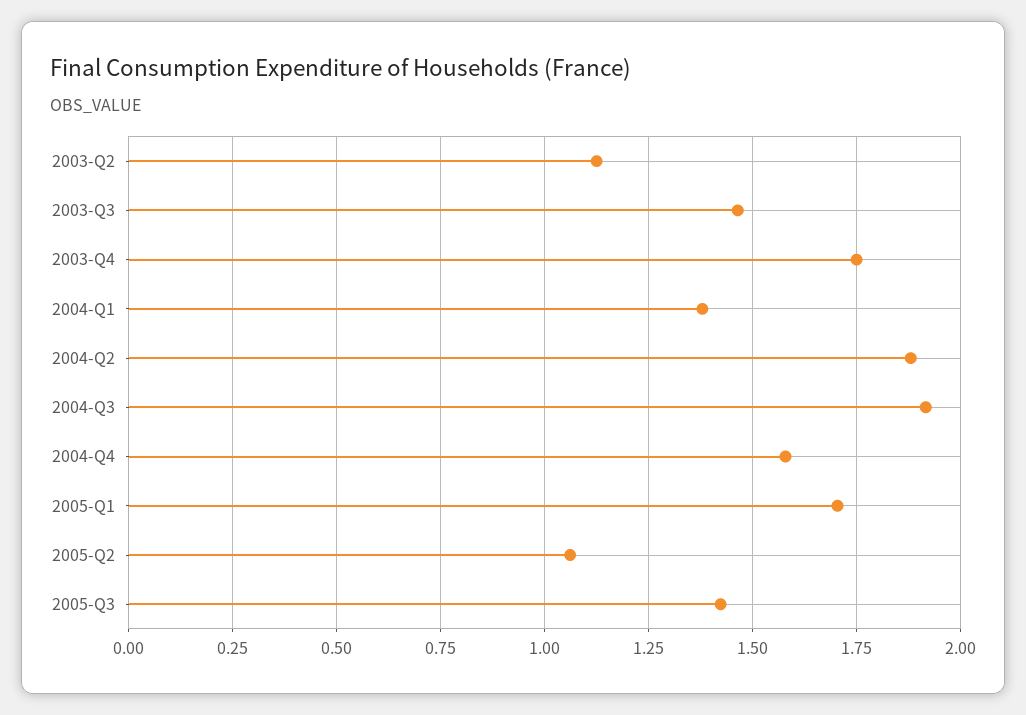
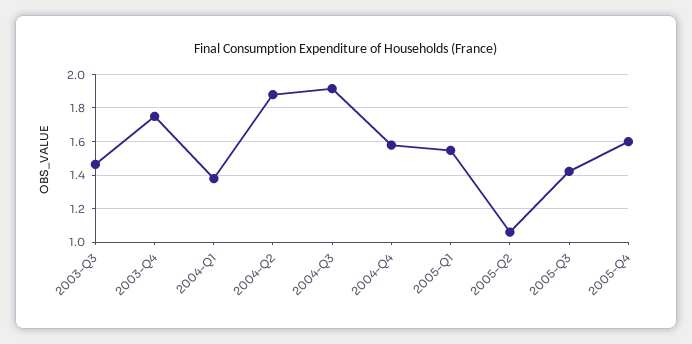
2003-Q2: 1.125 -> none
2005-Q1: 1.7 -> 1.55
2005-Q4: none -> 1.6

